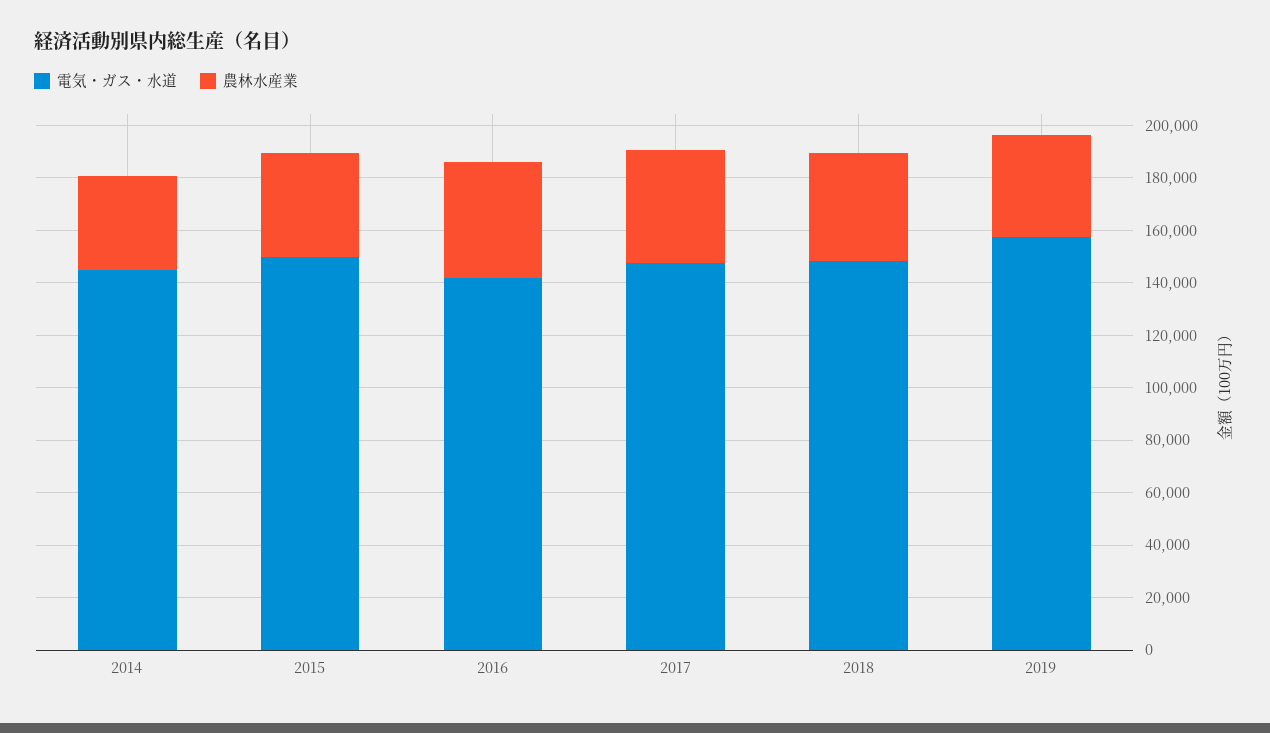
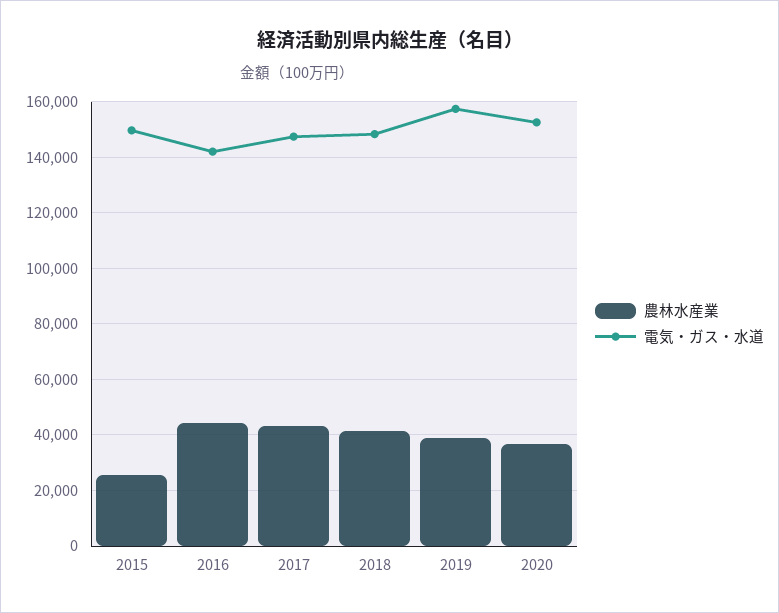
電気・ガス・水道, 2014: 145000 -> none
農林水産業, 2014: 35000 -> none
農林水産業, 2015: 40000 -> 25000
農林水産業, 2020: none -> 37500
電気・ガス・水道, 2020: none -> 152500

